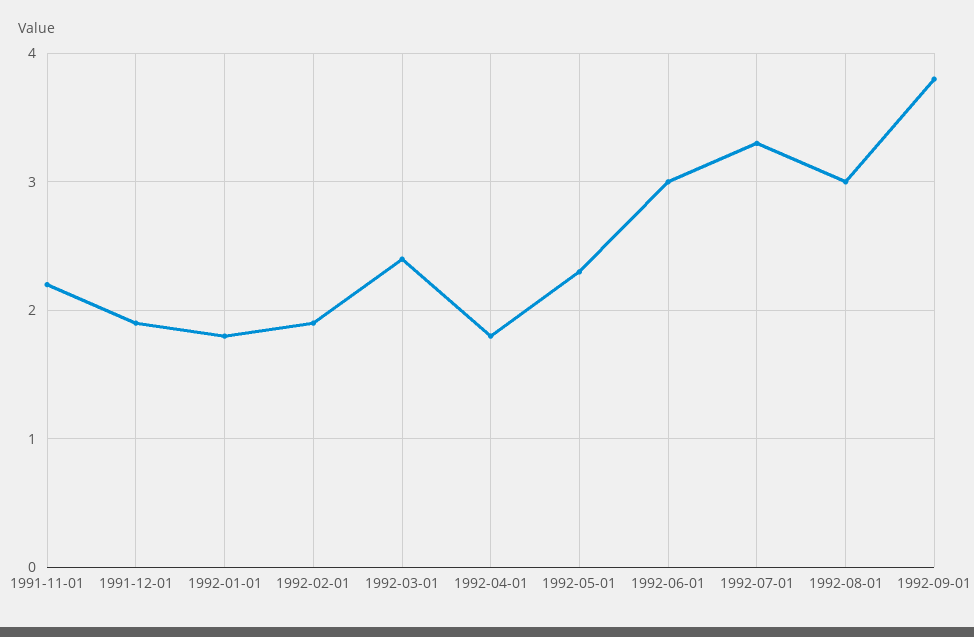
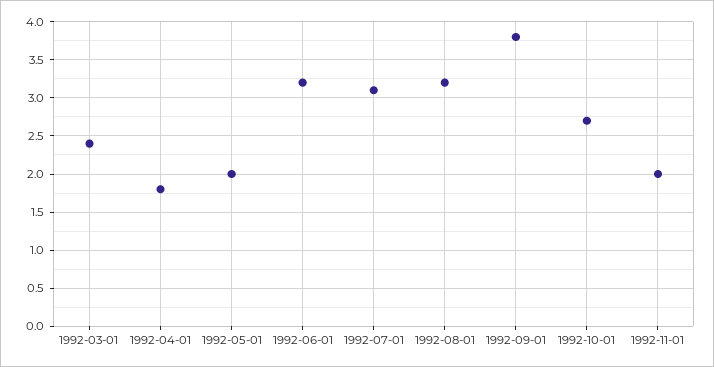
1991-11-01: 2.2 -> none
1991-12-01: 1.9 -> none
1992-01-01: 1.8 -> none
1992-02-01: 1.9 -> none
1992-05-01: 2.3 -> 2
1992-06-01: 3 -> 3.2
1992-07-01: 3.3 -> 3.1
1992-08-01: 3 -> 3.2
1992-10-01: none -> 2.7
1992-11-01: none -> 2

